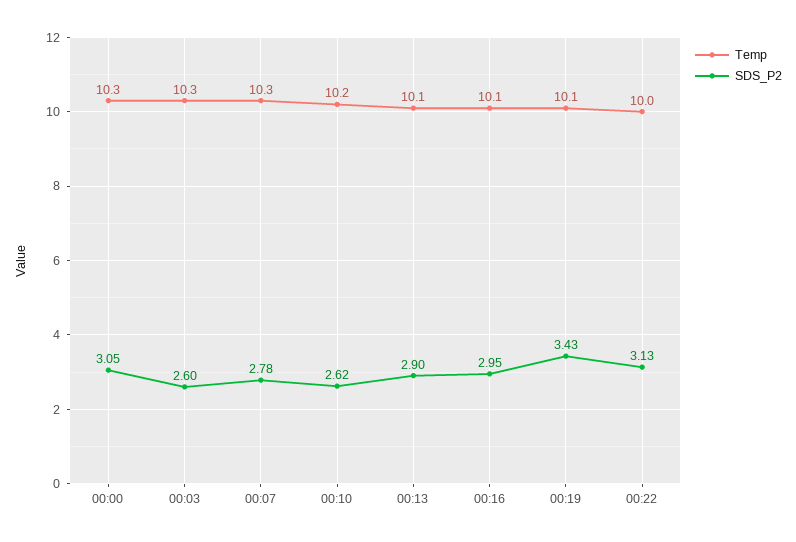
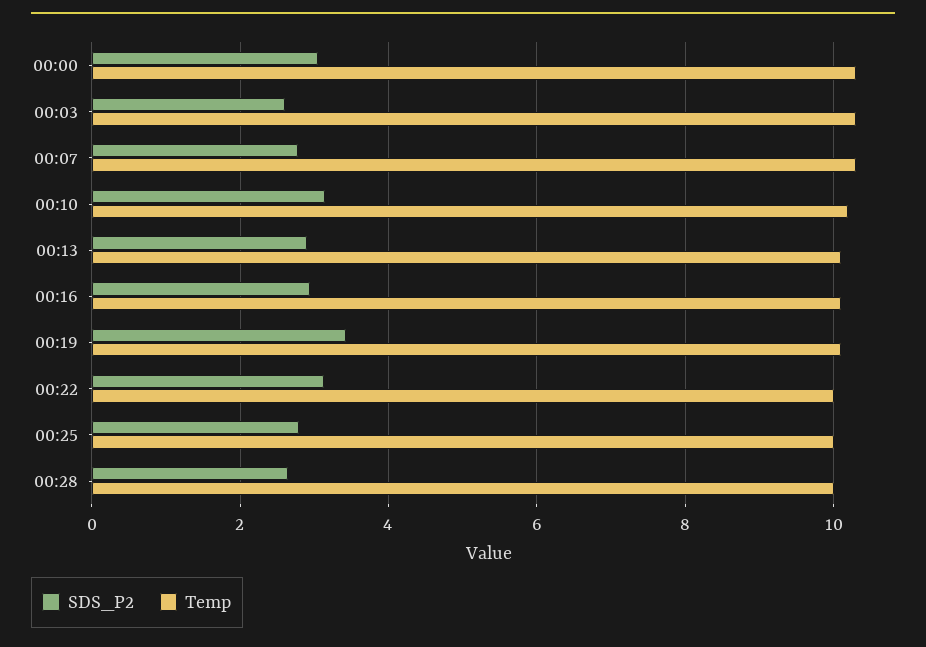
SDS_P2, 00:10: 2.62 -> 3.2
SDS_P2, 00:25: none -> 2.8
Temp, 00:25: none -> 10
SDS_P2, 00:28: none -> 2.6
Temp, 00:28: none -> 10

